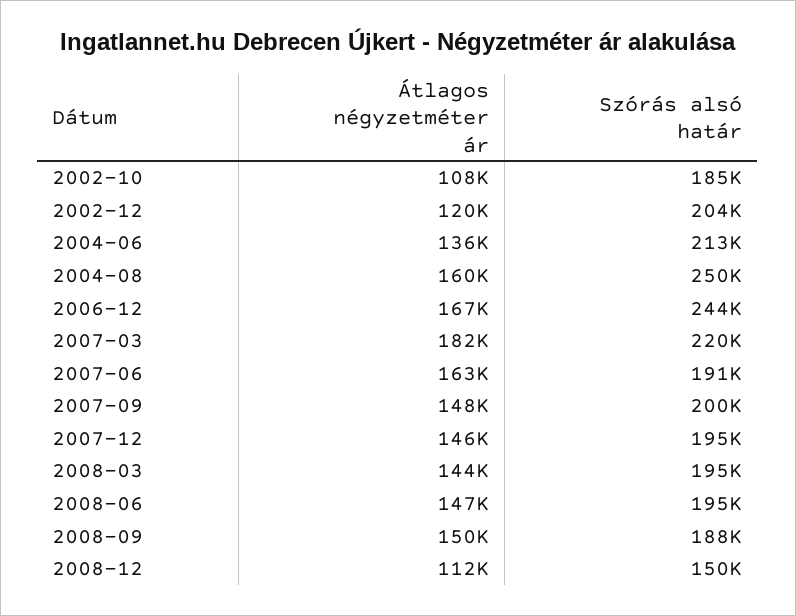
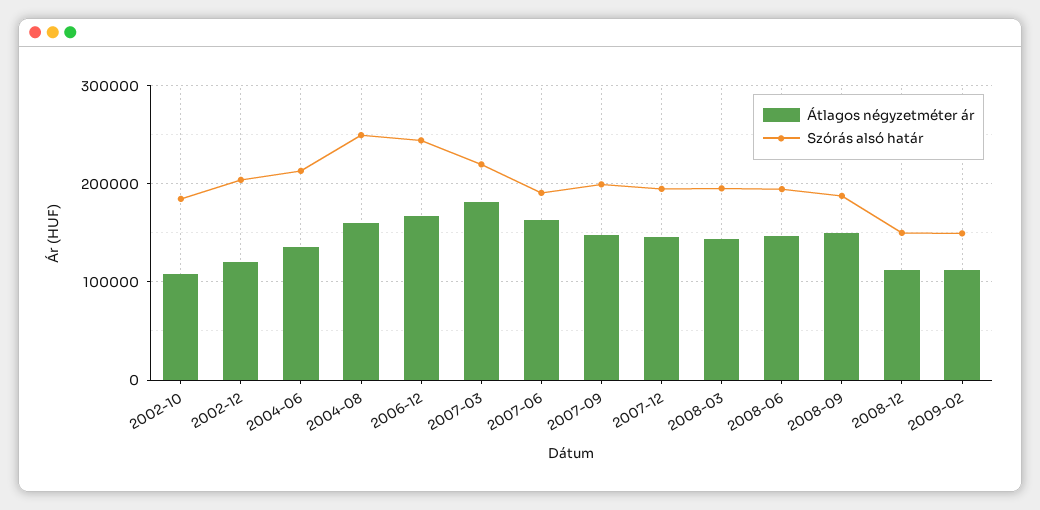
Átlagos négyzetméter ár, 2009-02: none -> 110000
Szórás alsó határ, 2009-02: none -> 150000

